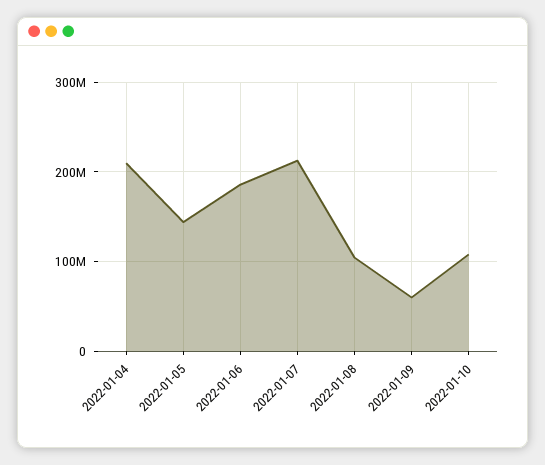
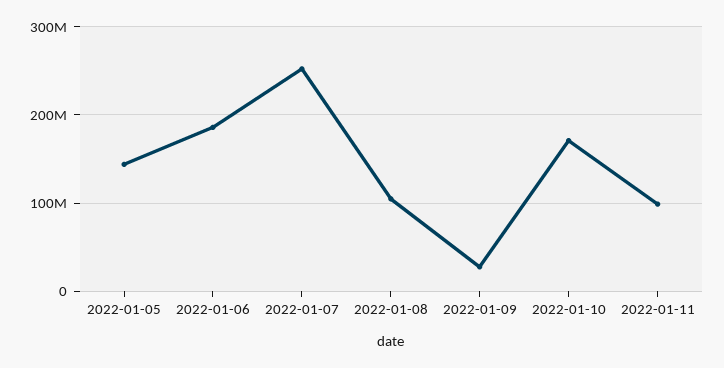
2022-01-04: 210000000 -> none
2022-01-07: 210000000 -> 250000000
2022-01-09: 60000000 -> 30000000
2022-01-10: 110000000 -> 170000000
2022-01-11: none -> 100000000

